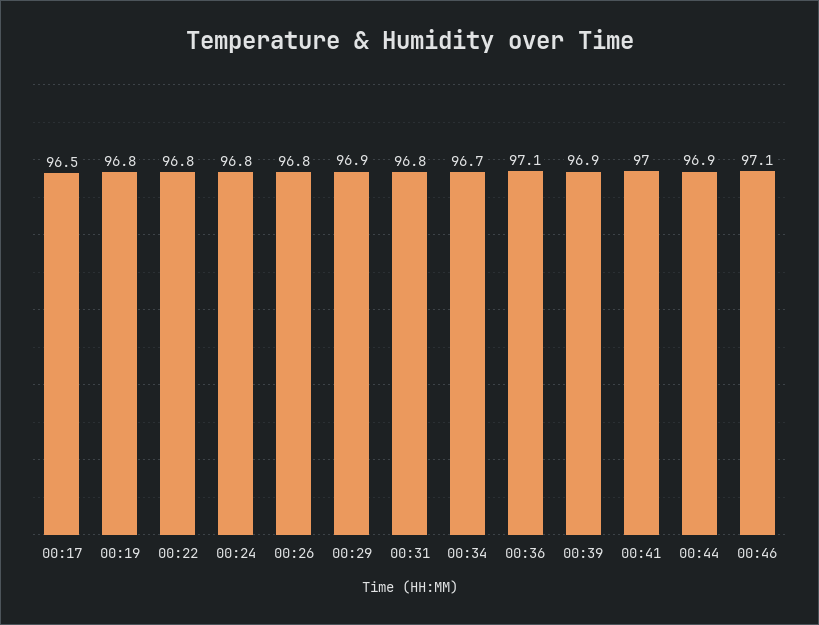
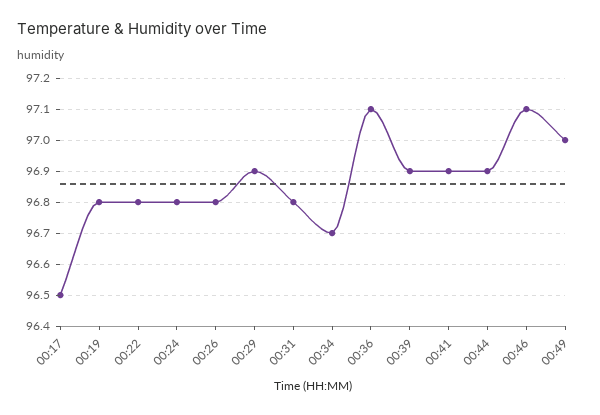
00:41: 97 -> 96.9
00:49: none -> 97

